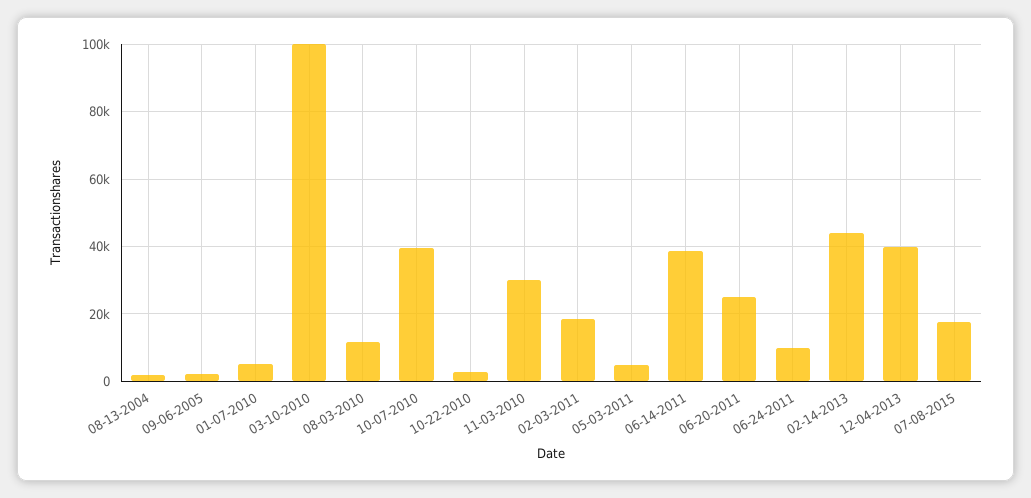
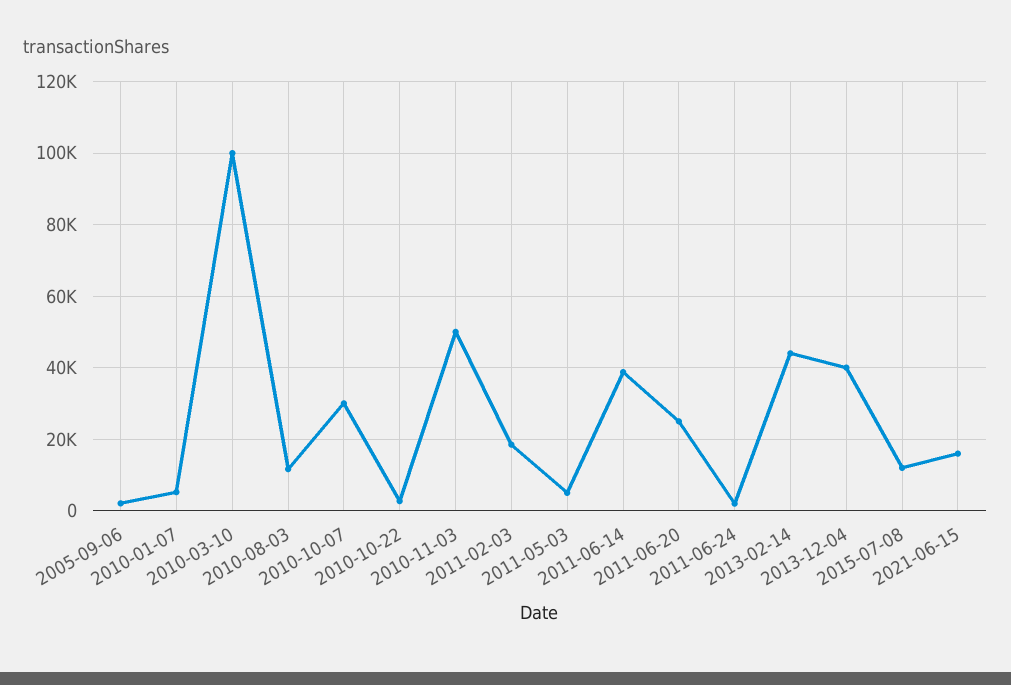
08-13-2004: 2000 -> none
10-07-2010: 40000 -> 30000
11-03-2010: 30000 -> 50000
06-24-2011: 10000 -> 2000
07-08-2015: 18000 -> 12000
2021-06-15: none -> 16000

